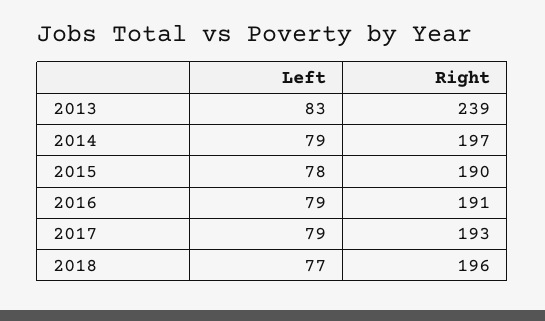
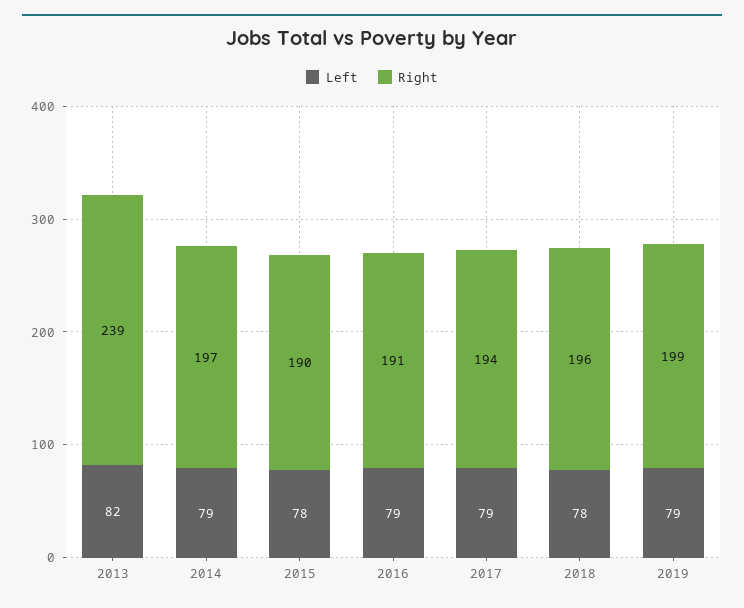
Left, 2013: 83 -> 82
Right, 2017: 193 -> 194
Left, 2018: 77 -> 78
Left, 2019: none -> 79
Right, 2019: none -> 199

